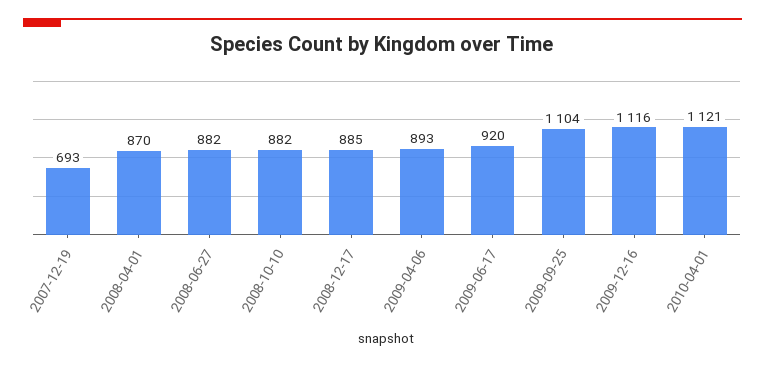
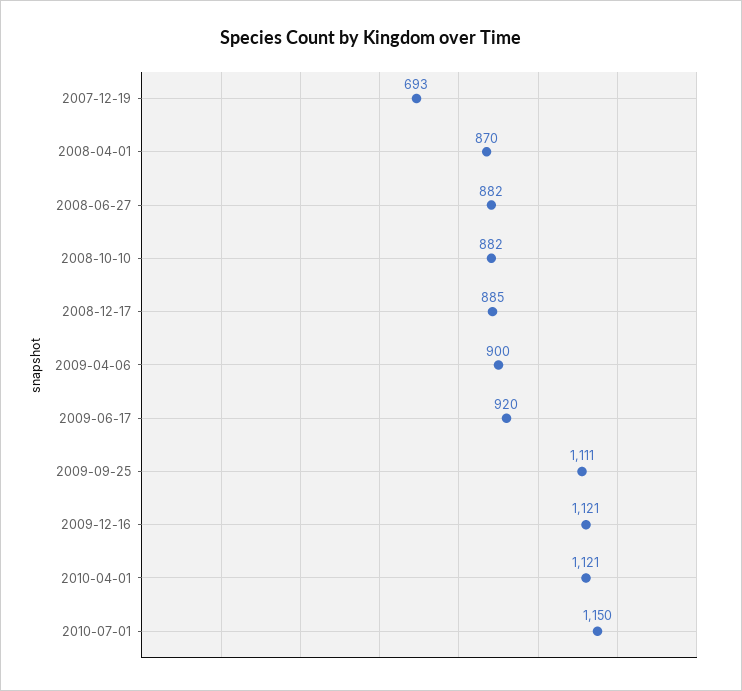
2009-04-06: 893 -> 900
2009-09-25: 1104 -> 1111
2009-12-16: 1116 -> 1121
2010-07-01: none -> 1150

